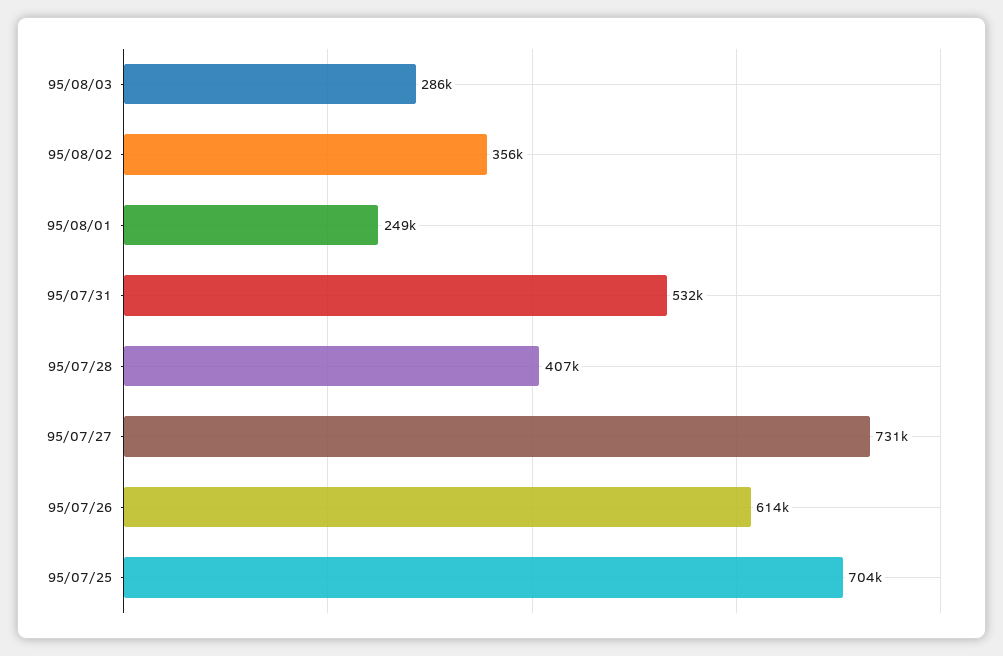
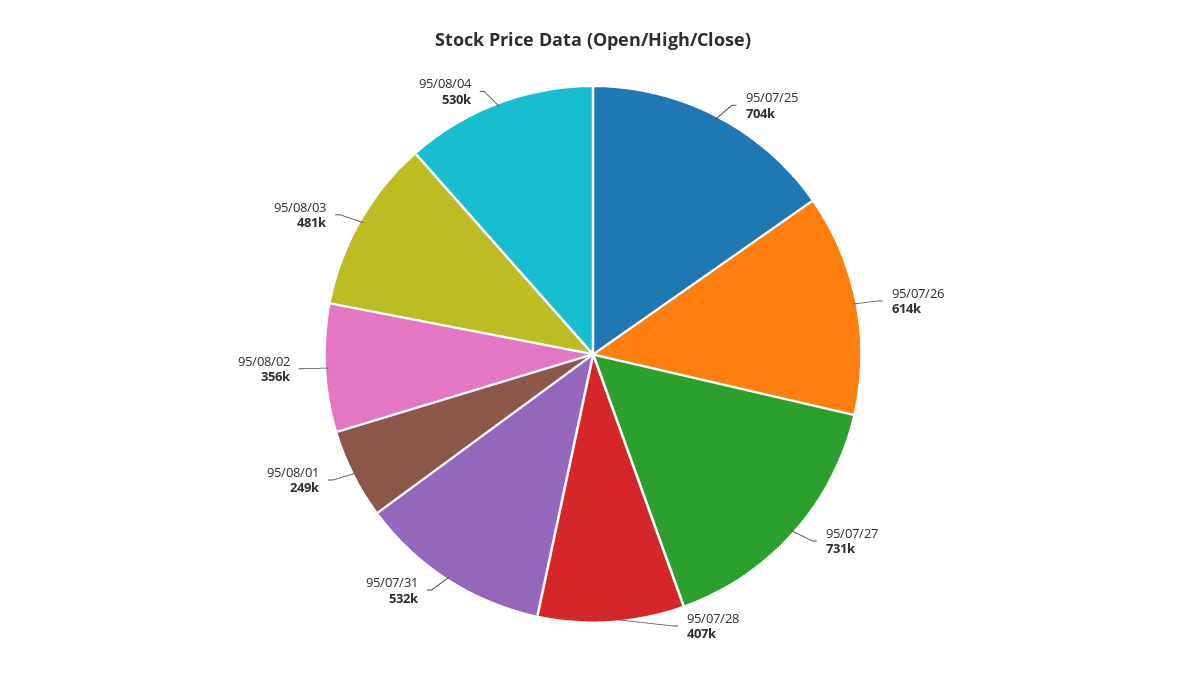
95/08/03: 286000 -> 481000
95/08/04: none -> 530000

